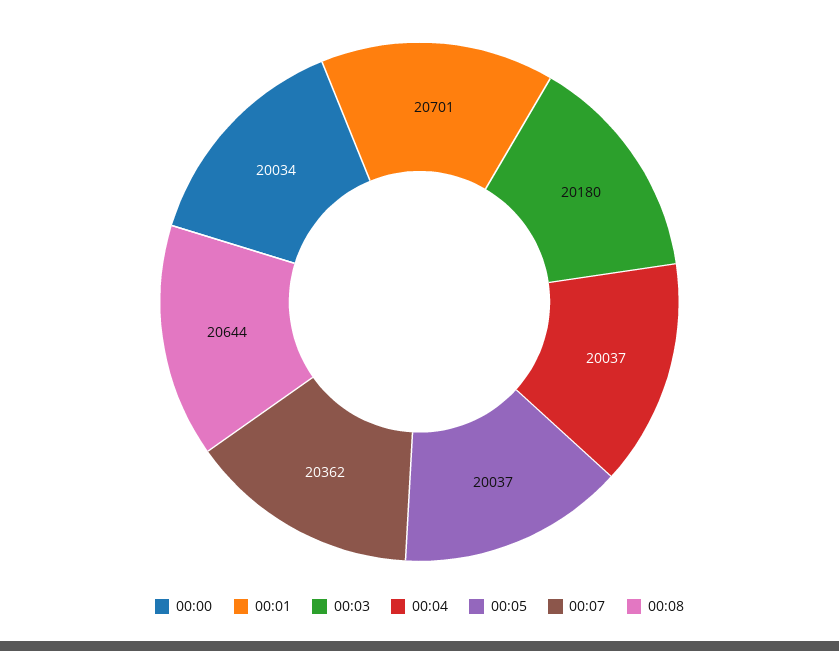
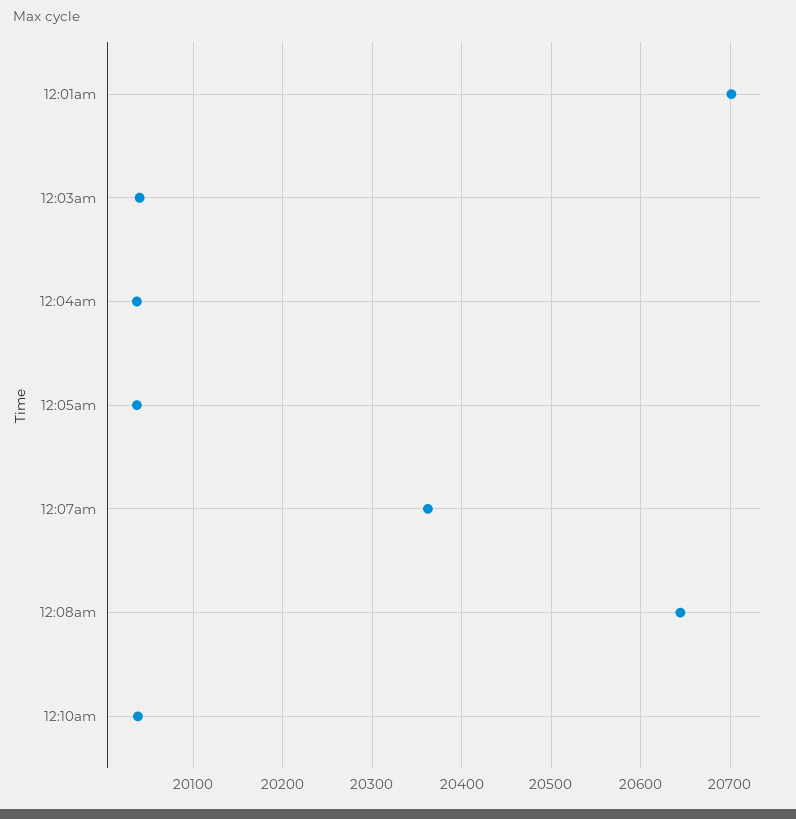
00:00: 20034 -> none
00:03: 20180 -> 20040
12:10am: none -> 20040

